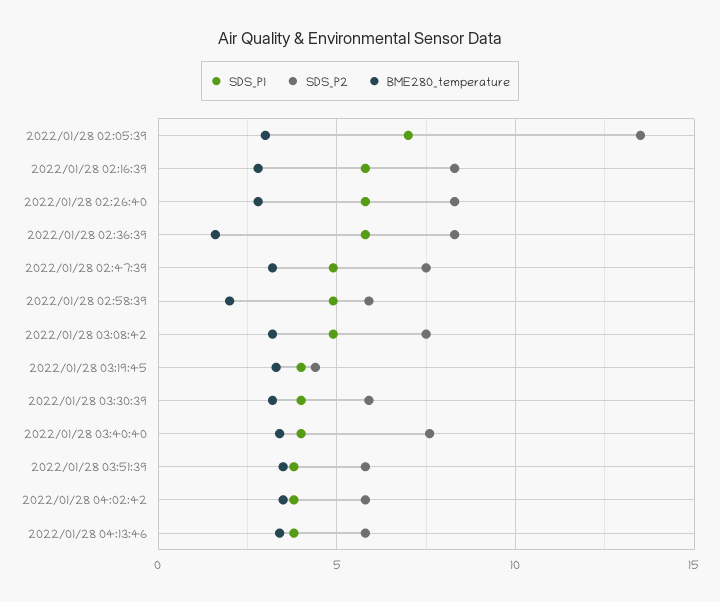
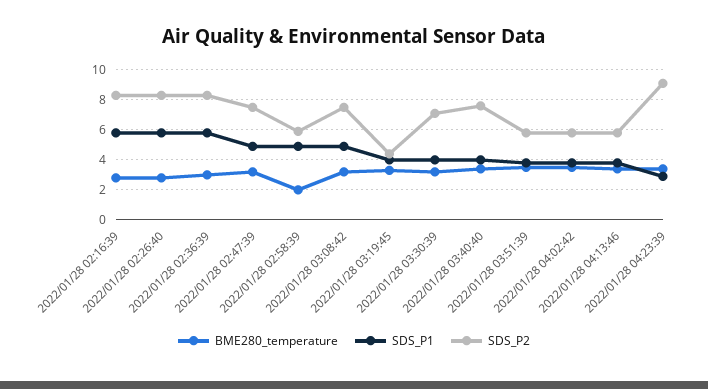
SDS_P1, 2022/01/28 02:05:39: 7 -> none
SDS_P2, 2022/01/28 02:05:39: 13.5 -> none
BME280_temperature, 2022/01/28 02:05:39: 3 -> none
BME280_temperature, 2022/01/28 02:36:39: 1.5 -> 3
SDS_P2, 2022/01/28 03:30:39: 6 -> 7
BME280_temperature, 2022/01/28 04:23:39: none -> 3.5
SDS_P1, 2022/01/28 04:23:39: none -> 3
SDS_P2, 2022/01/28 04:23:39: none -> 9

